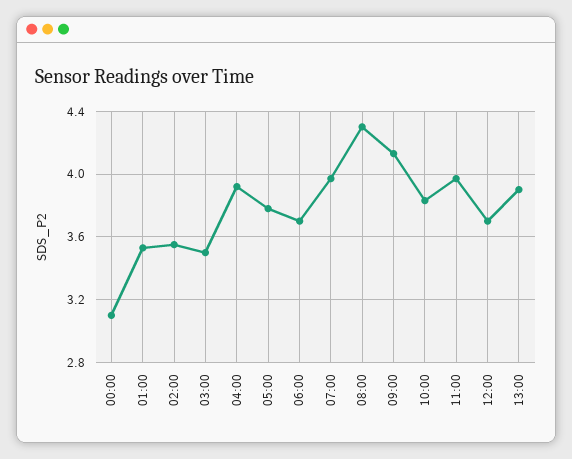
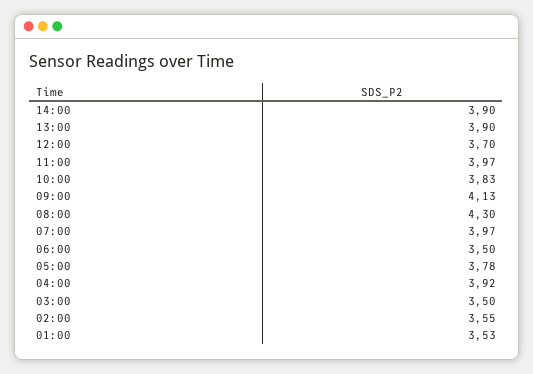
00:00: 3.1 -> none
06:00: 3.7 -> 3.5
14:00: none -> 3.9

